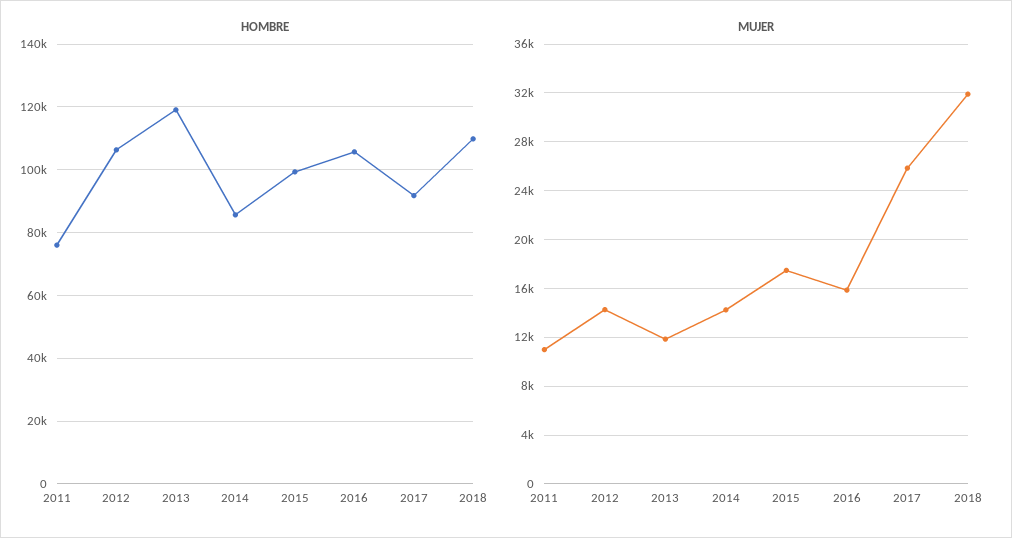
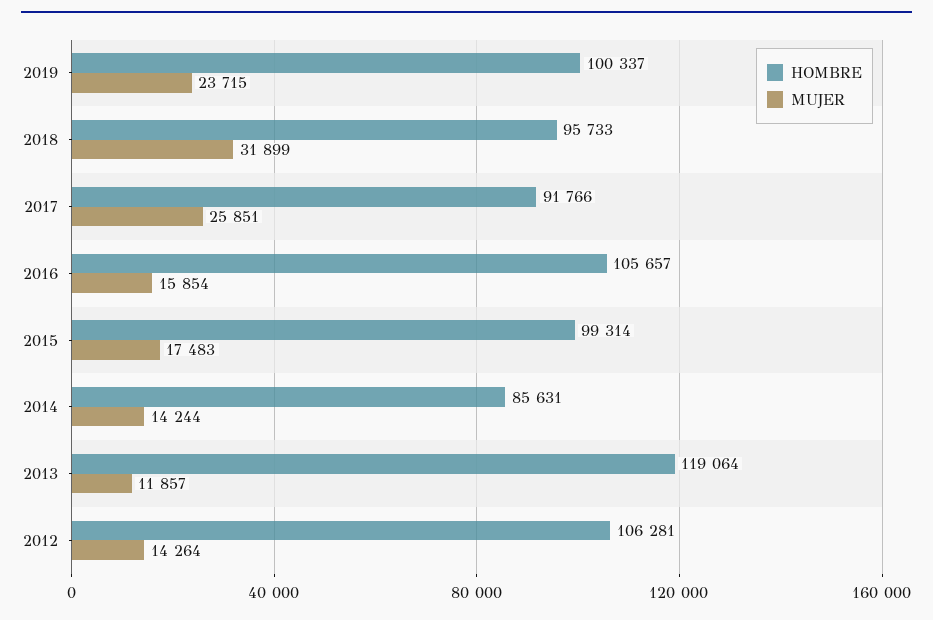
HOMBRE, 2011: 76000 -> none
HOMBRE, 2018: 110000 -> 95733
MUJER, 2011: 11000 -> none
HOMBRE, 2019: none -> 100337
MUJER, 2019: none -> 23715

